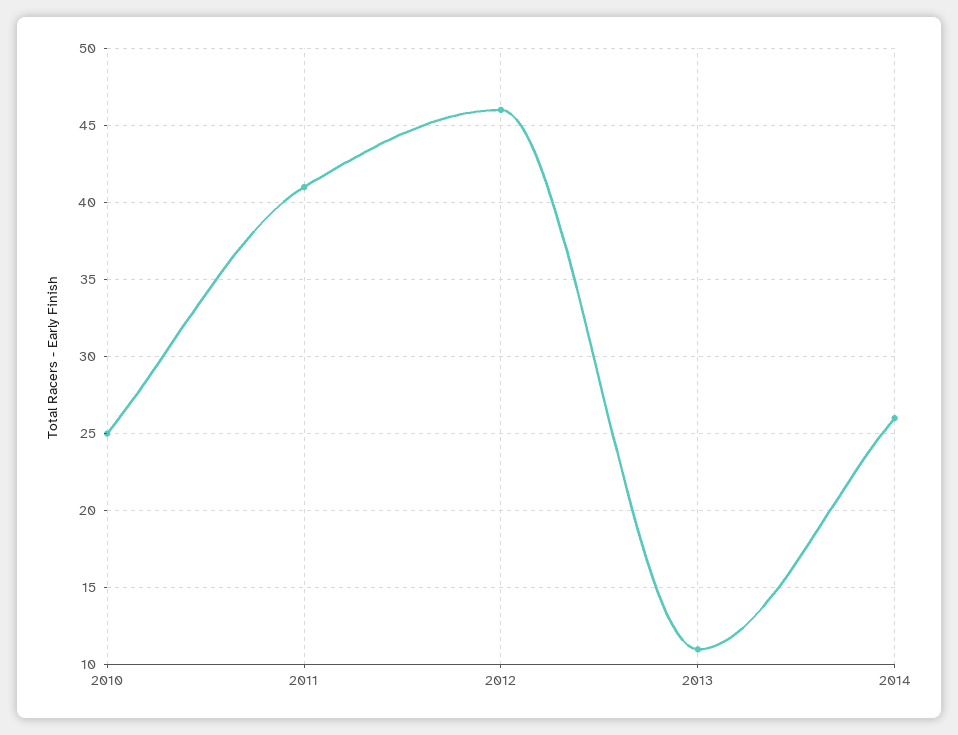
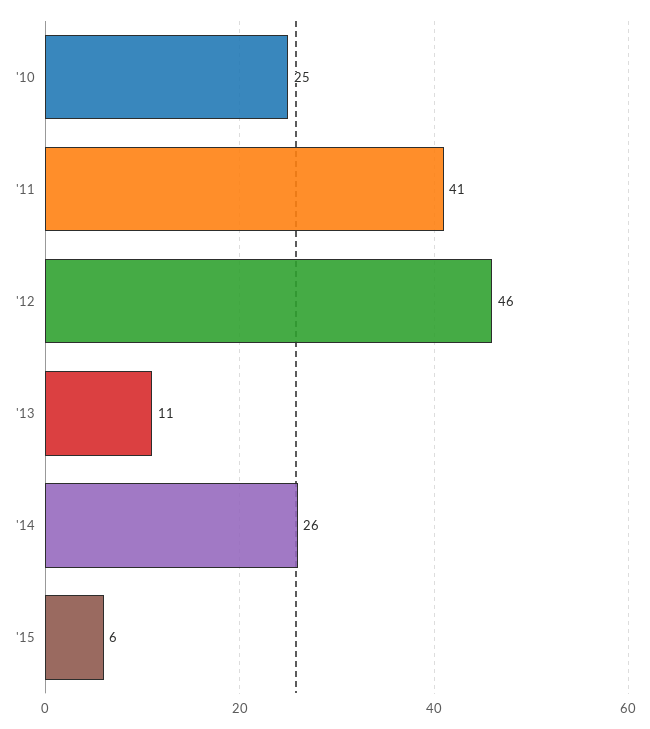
'15: none -> 6

